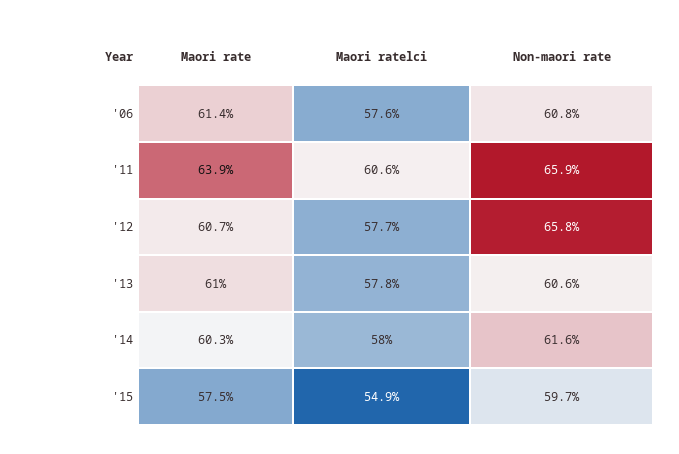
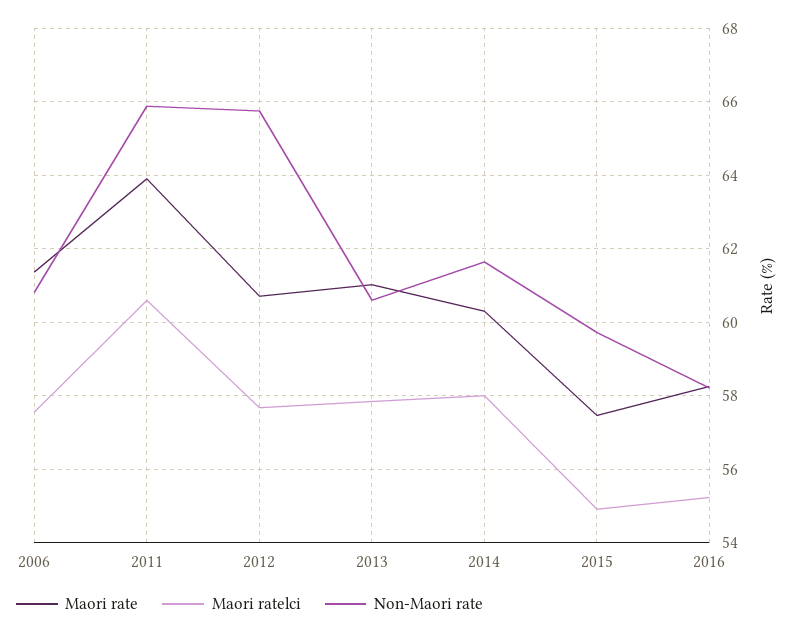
Maori rate, 2016: none -> 58.2
Maori ratelci, 2016: none -> 55.2
Non-maori rate, 2016: none -> 58.2

